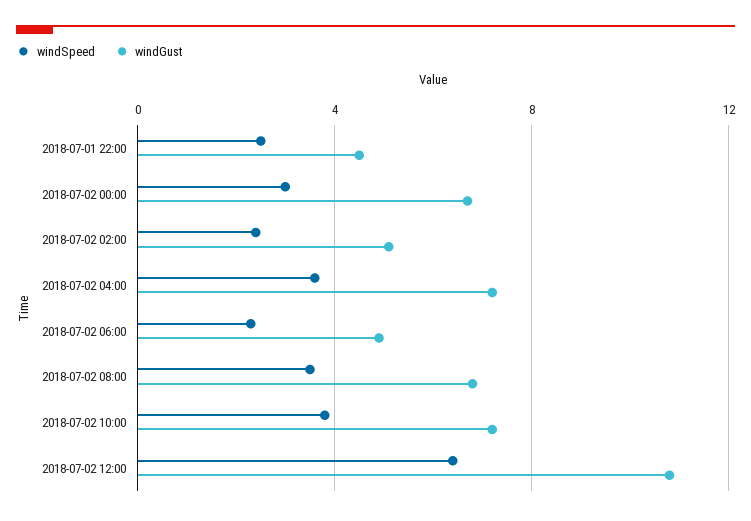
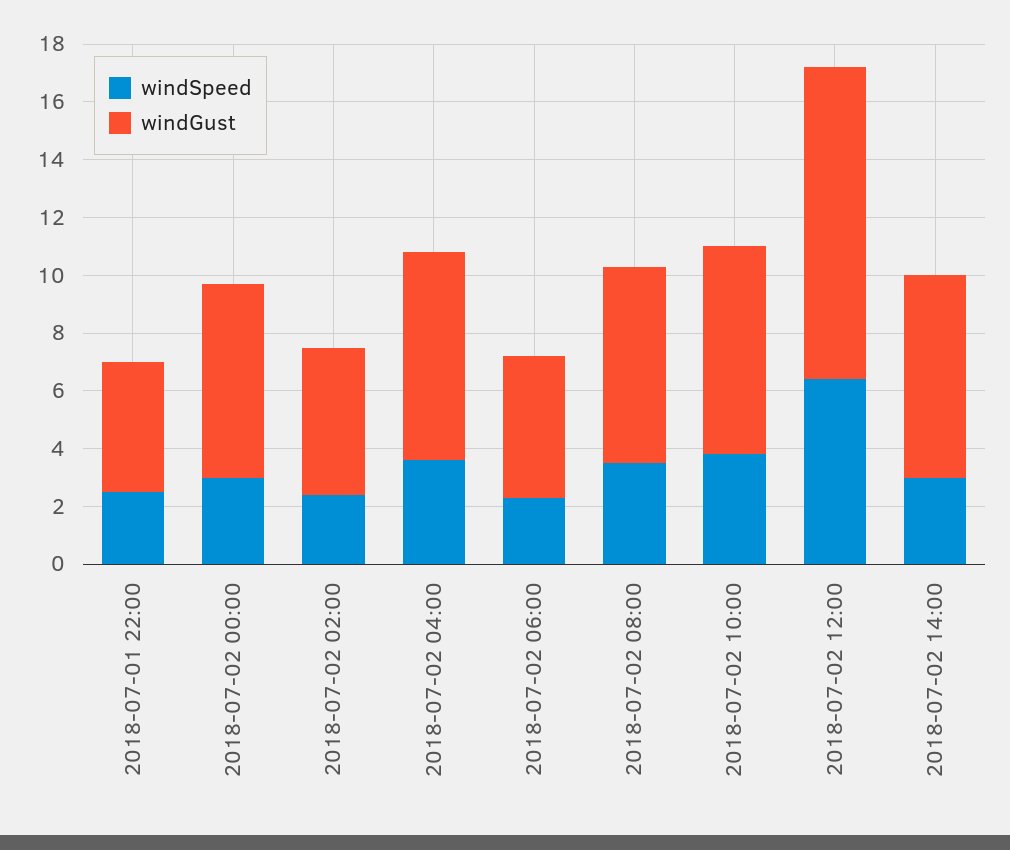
windSpeed, 2018-07-02 14:00: none -> 3
windGust, 2018-07-02 14:00: none -> 7

